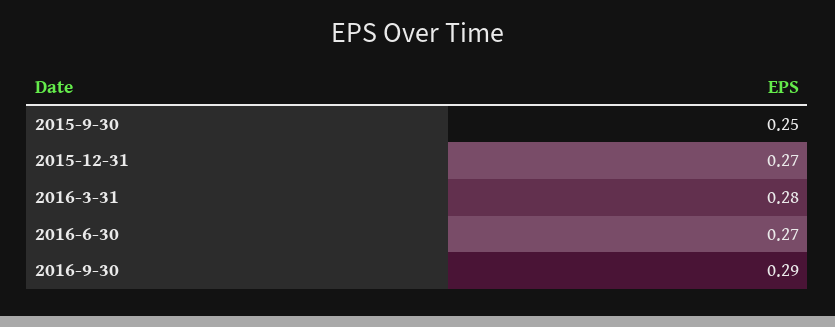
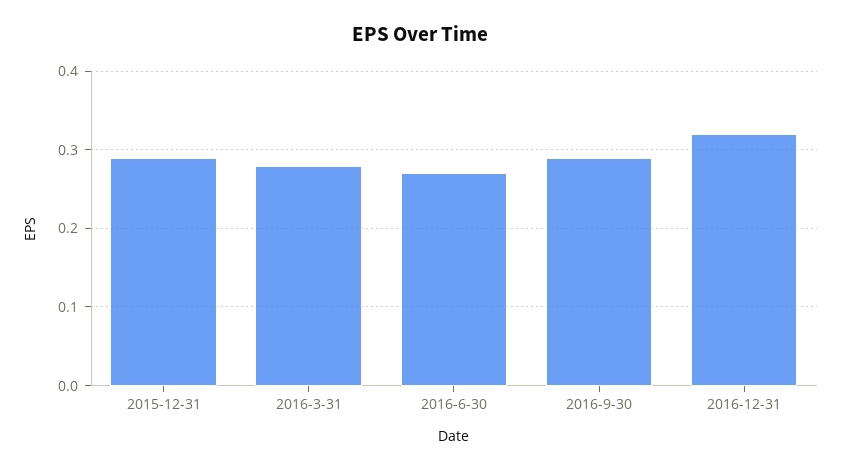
2015-9-30: 0.25 -> none
2015-12-31: 0.27 -> 0.29
2016-12-31: none -> 0.32

